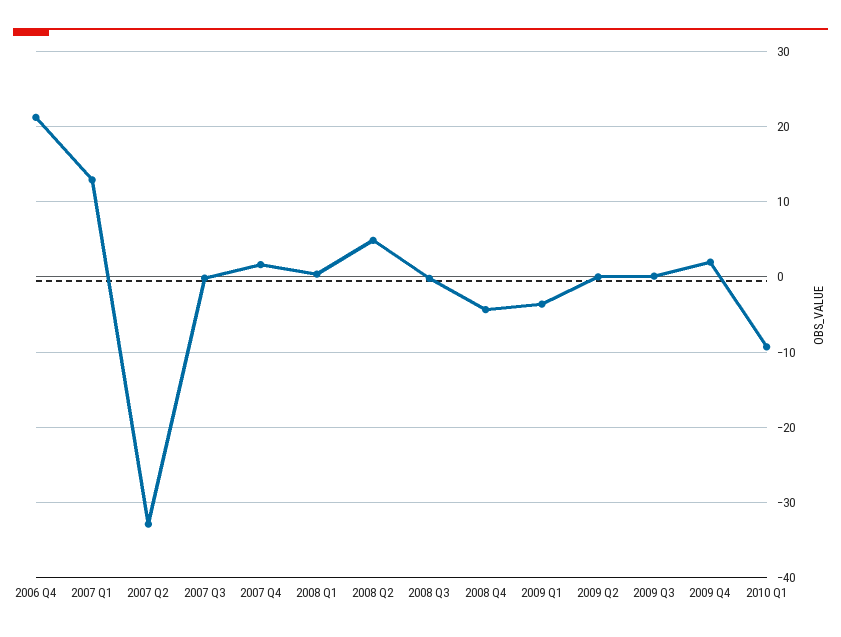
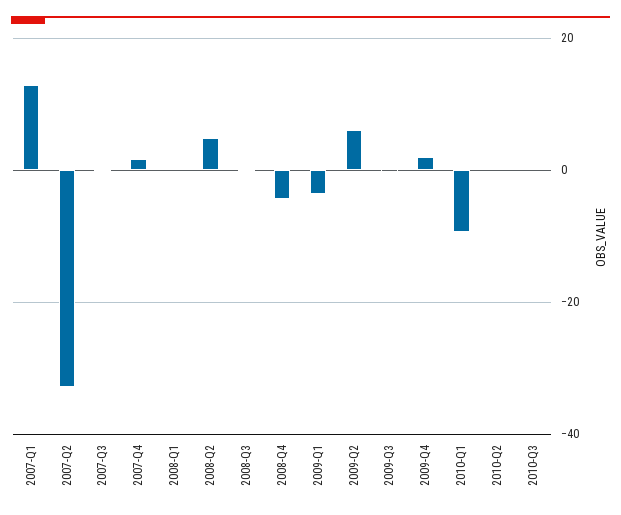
2006 Q4: 21 -> none
2009 Q2: 0 -> 6
2010-Q2: none -> 0
2010-Q3: none -> 0

